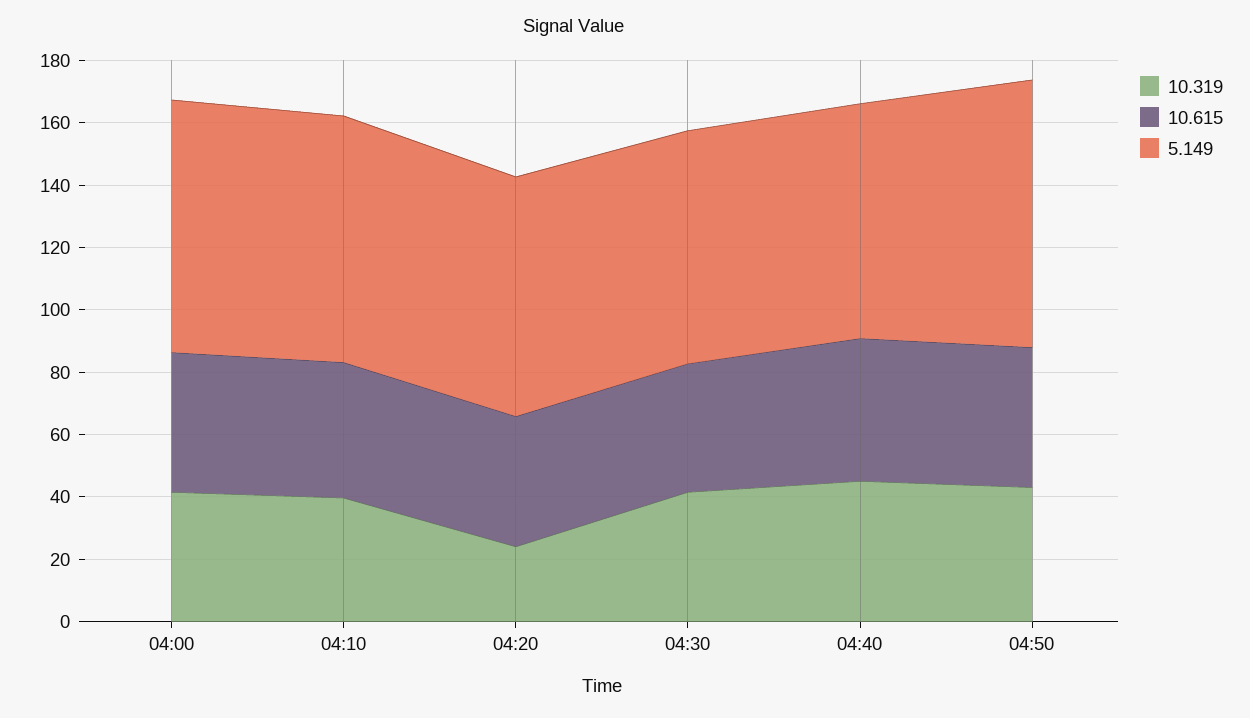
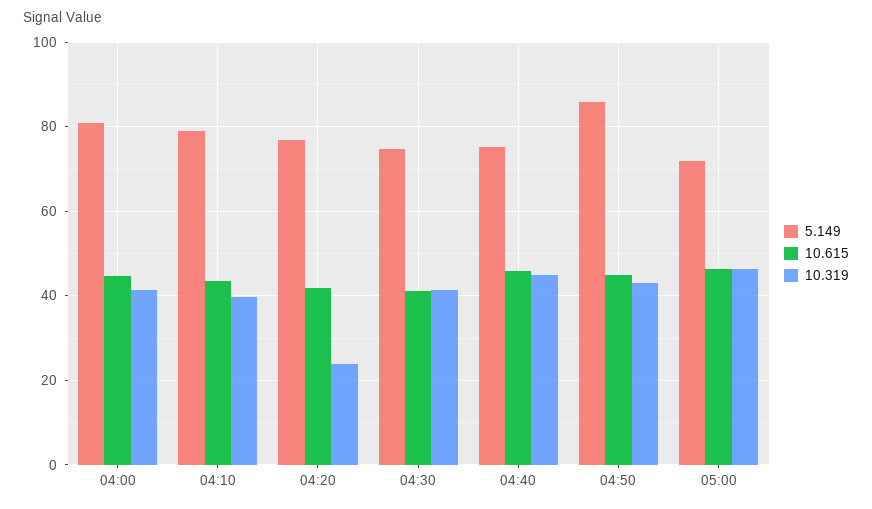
5.149, 05:00: none -> 72
10.615, 05:00: none -> 46
10.319, 05:00: none -> 46

